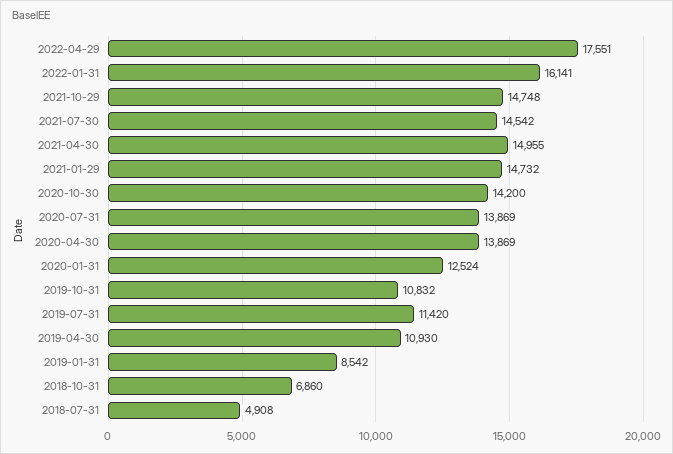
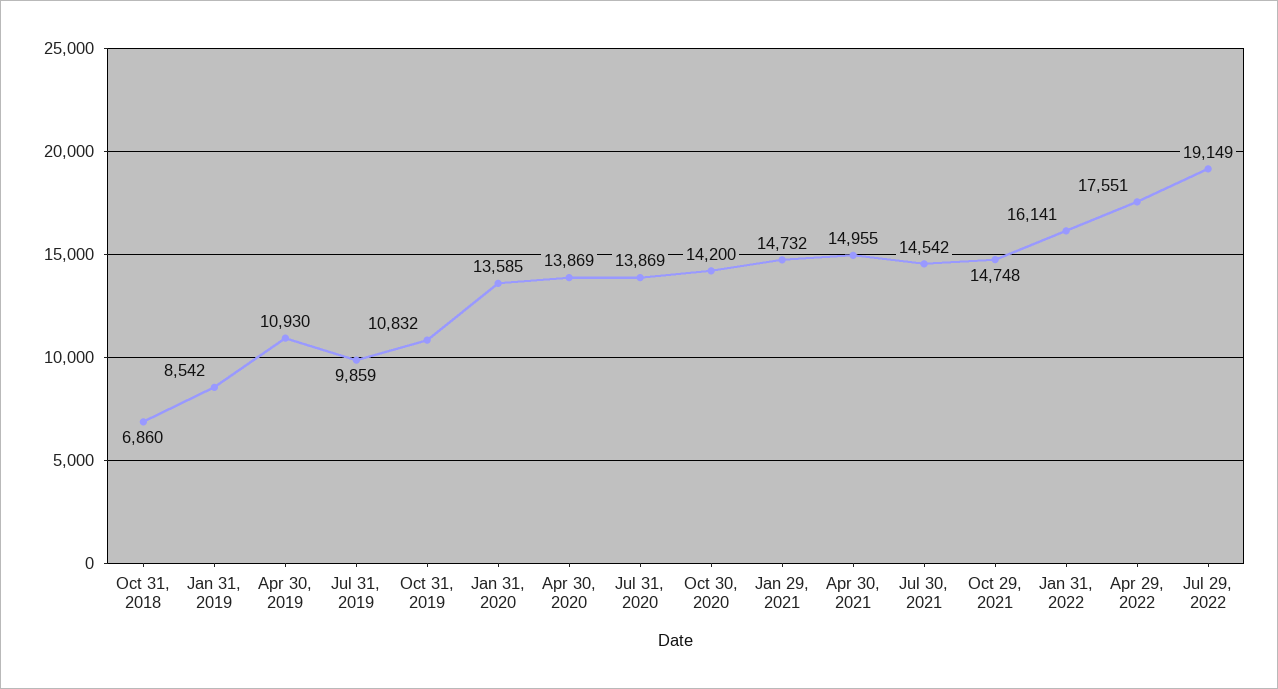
2020-01-31: 12524 -> 13585
2019-07-31: 11420 -> 9859
2018-07-31: 4908 -> none
Jul 29, 2022: none -> 19149

